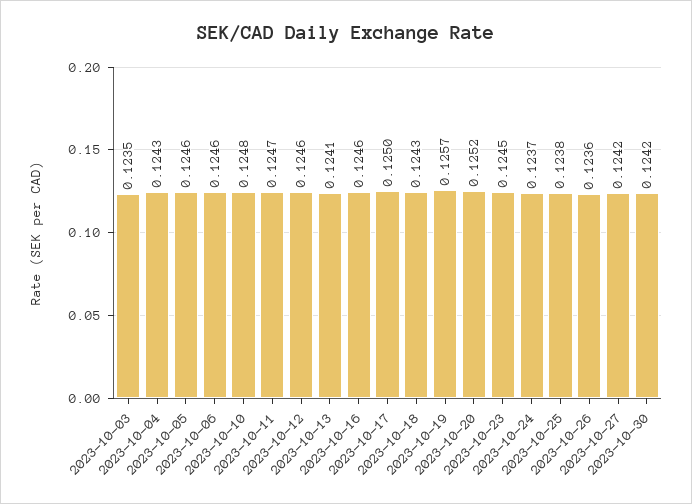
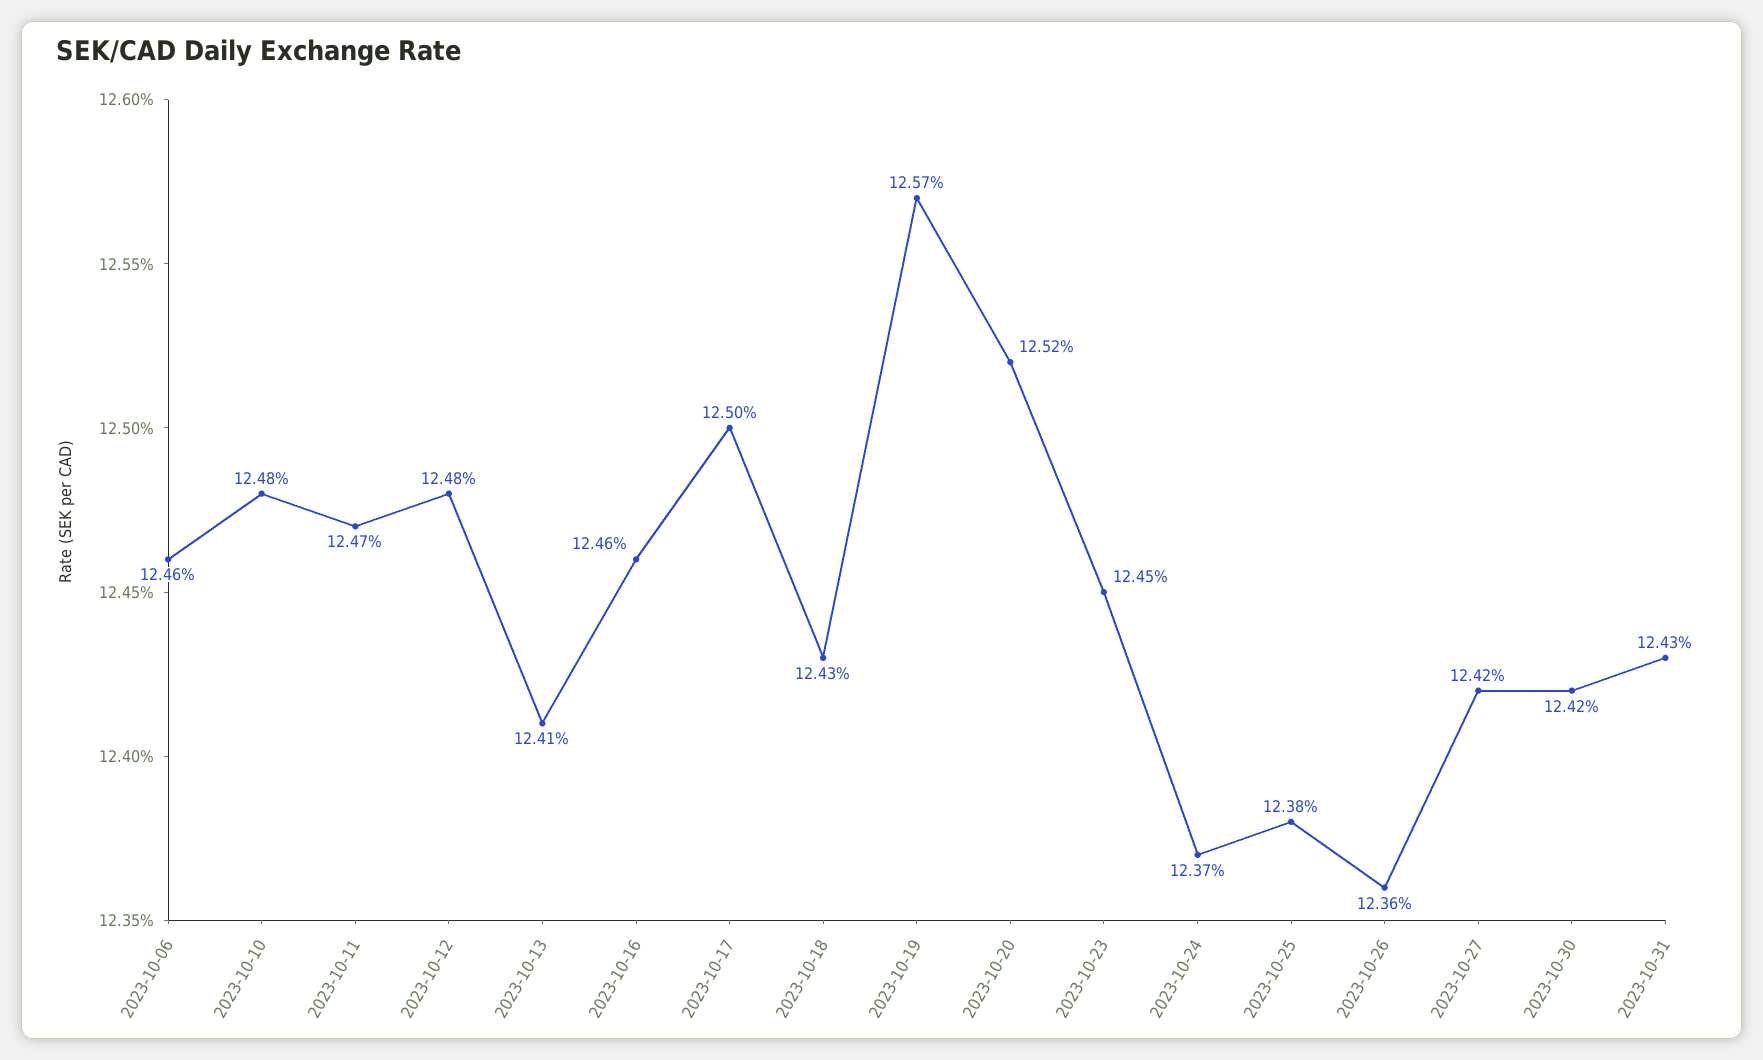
2023-10-03: 0.1235 -> none
2023-10-04: 0.1243 -> none
2023-10-05: 0.1246 -> none
2023-10-12: 0.1246 -> 0.1248
2023-10-31: none -> 0.1243

